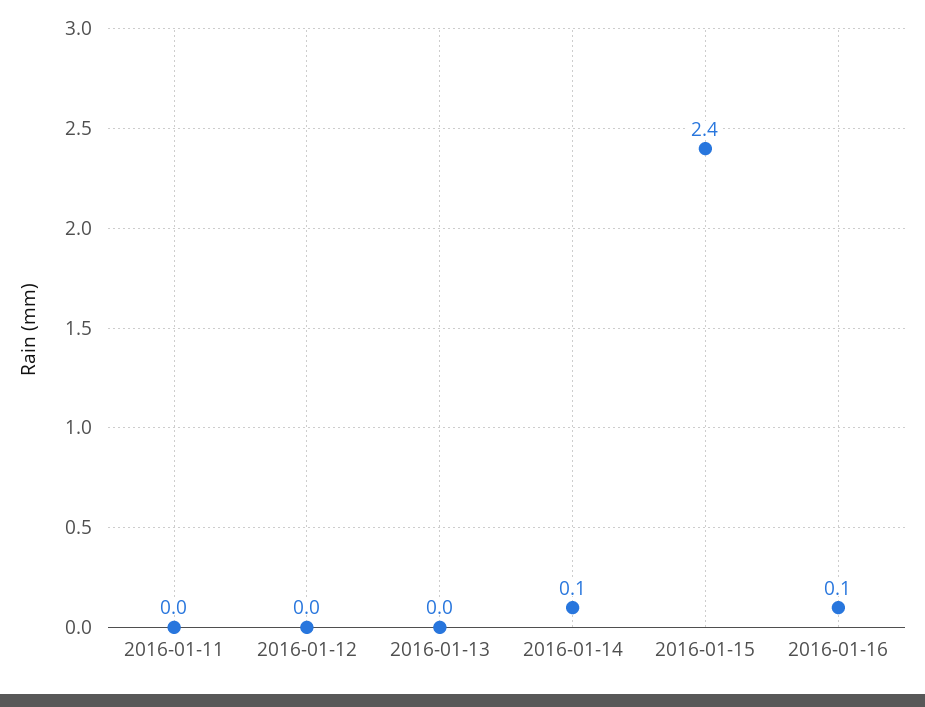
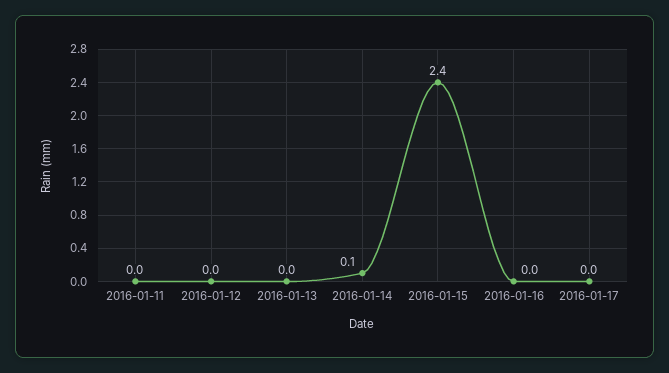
2016-01-16: 0.1 -> 0
2016-01-17: none -> 0

